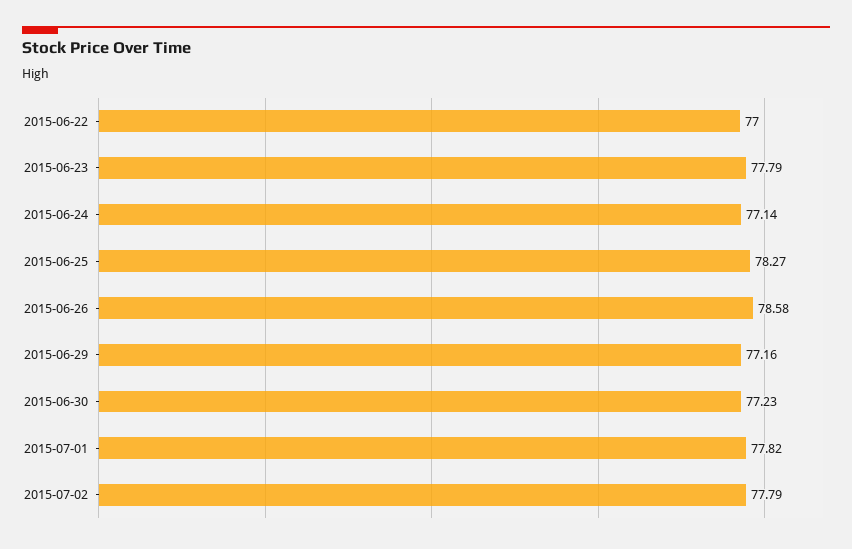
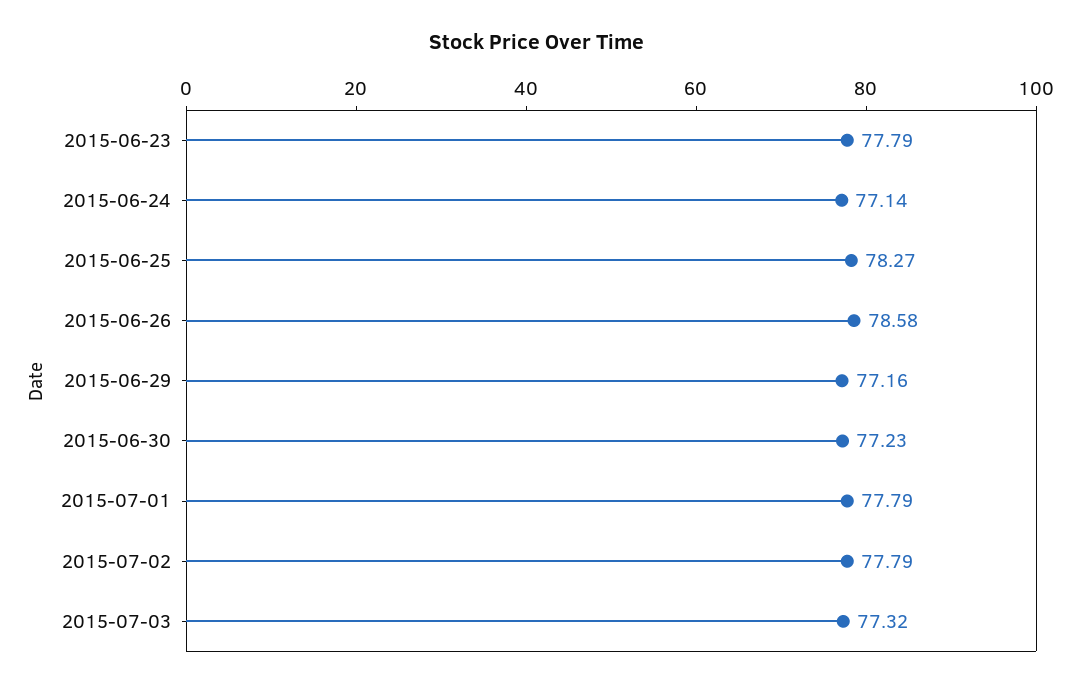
2015-06-22: 77 -> none
2015-07-01: 77.82 -> 77.79
2015-07-03: none -> 77.32

